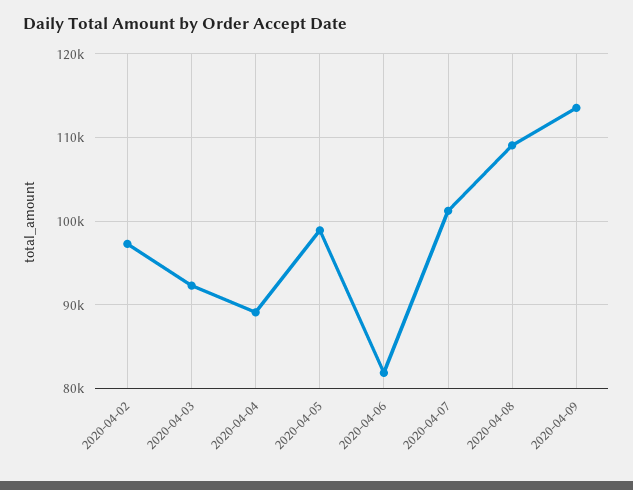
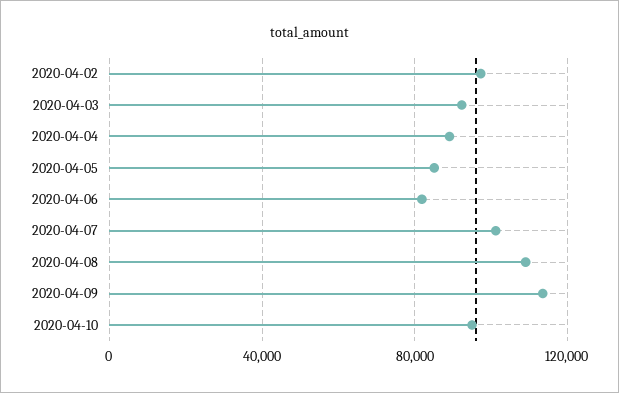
2020-04-05: 99000 -> 85000
2020-04-10: none -> 95000

